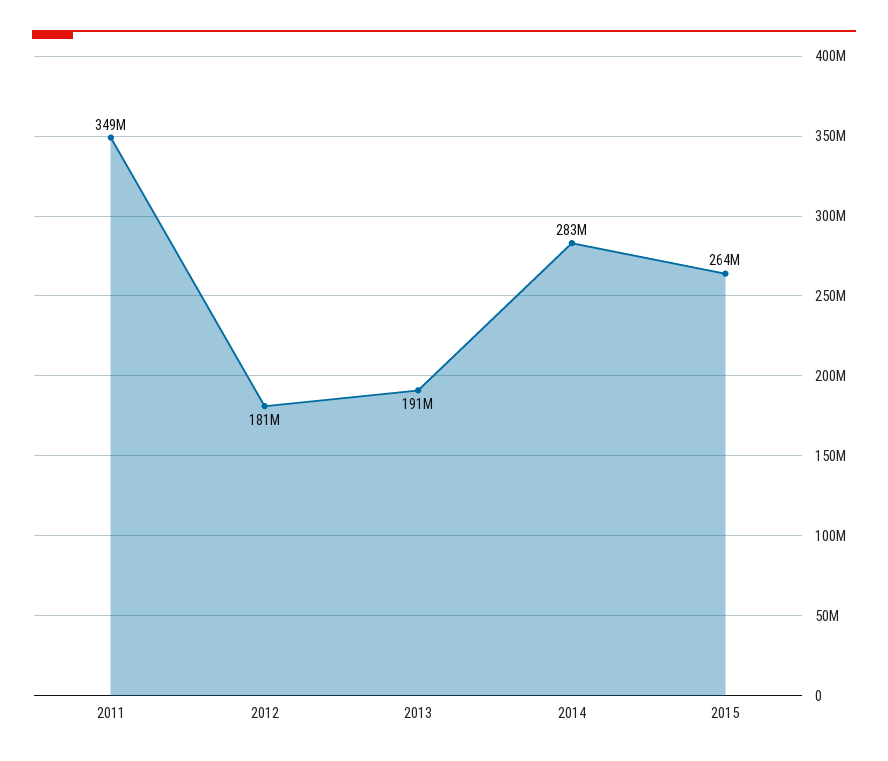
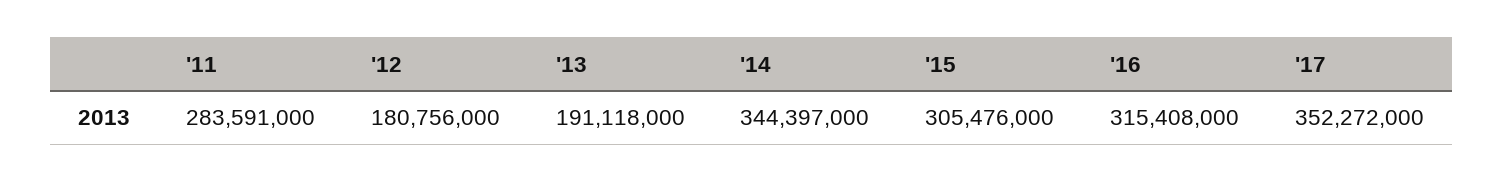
2011: 349000000 -> 283591000
2014: 283000000 -> 344397000
2015: 264000000 -> 305476000
'16: none -> 315408000
'17: none -> 352272000

